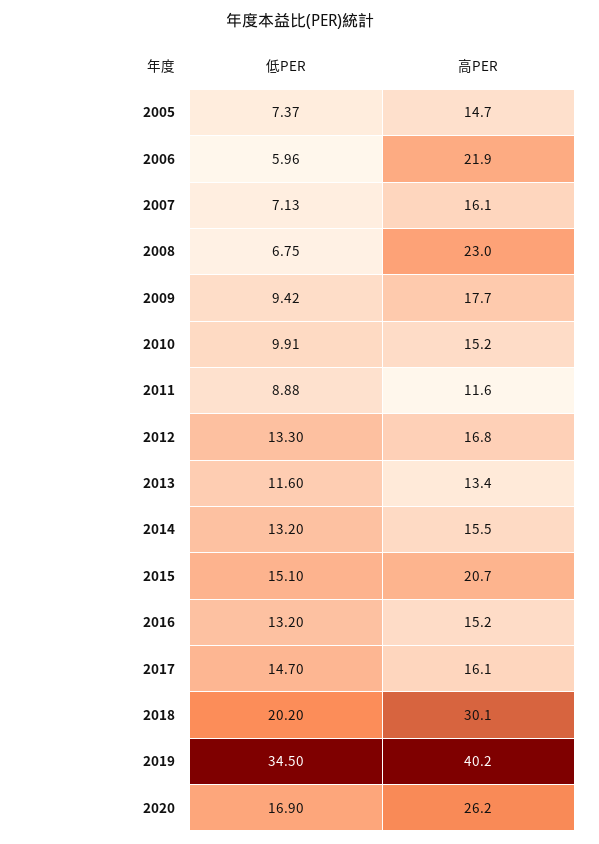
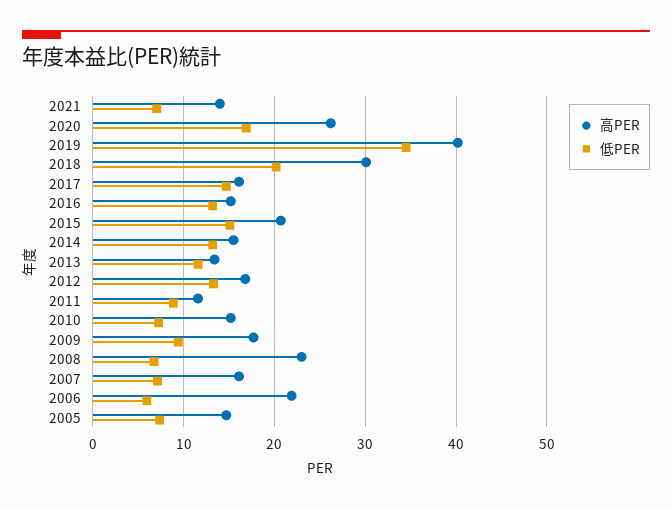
低PER, 2010: 9.91 -> 7
高PER, 2021: none -> 14
低PER, 2021: none -> 7

